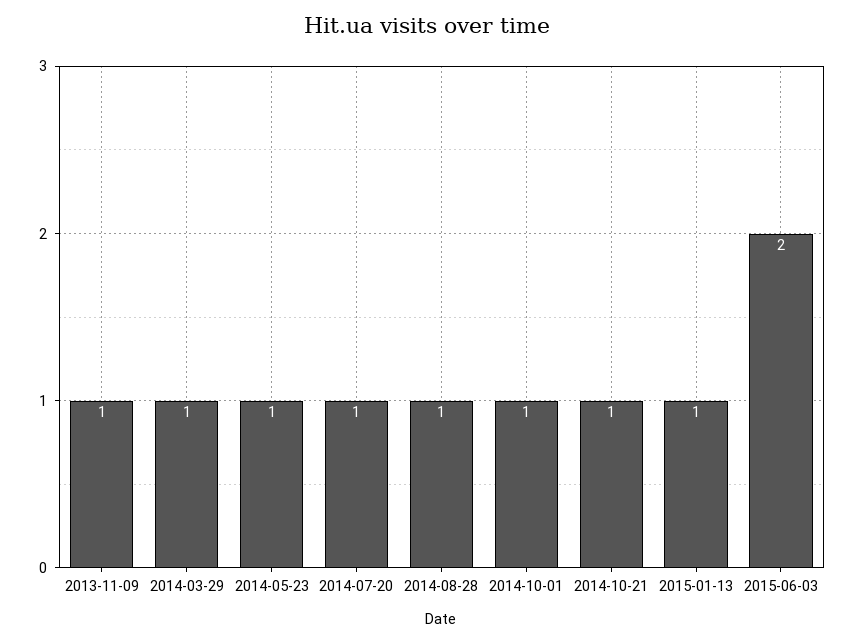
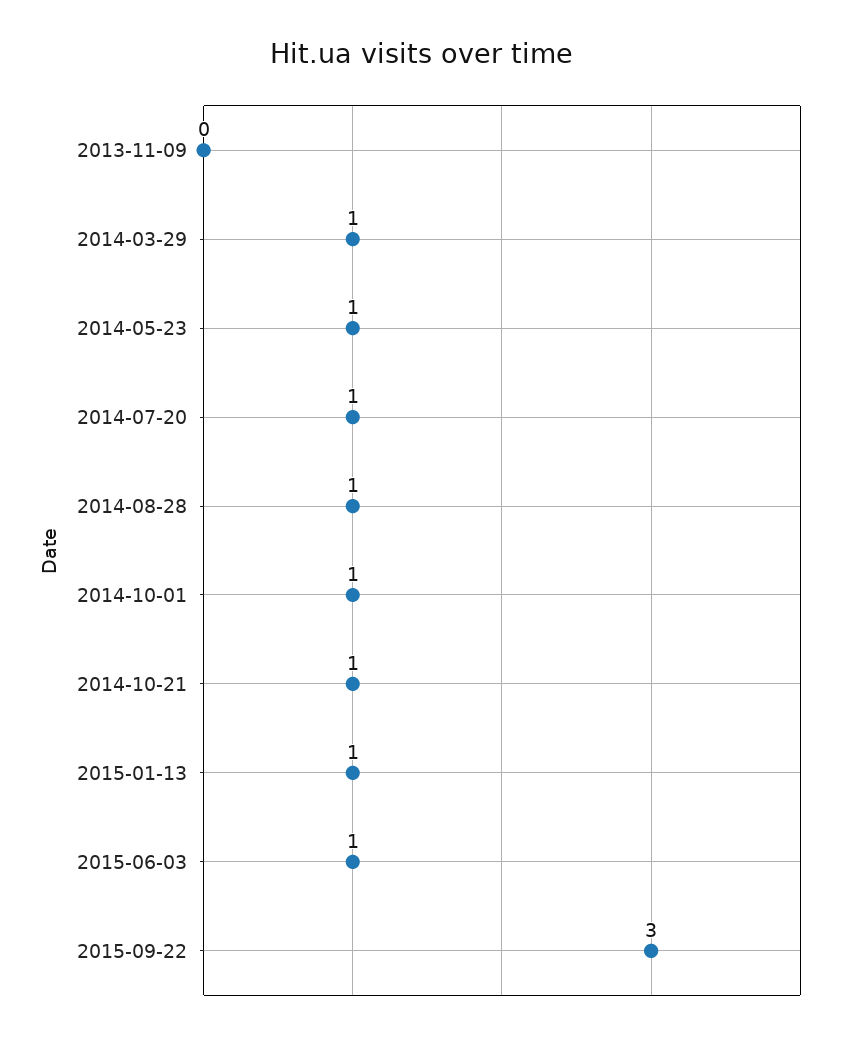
2013-11-09: 1 -> 0
2015-06-03: 2 -> 1
2015-09-22: none -> 3

